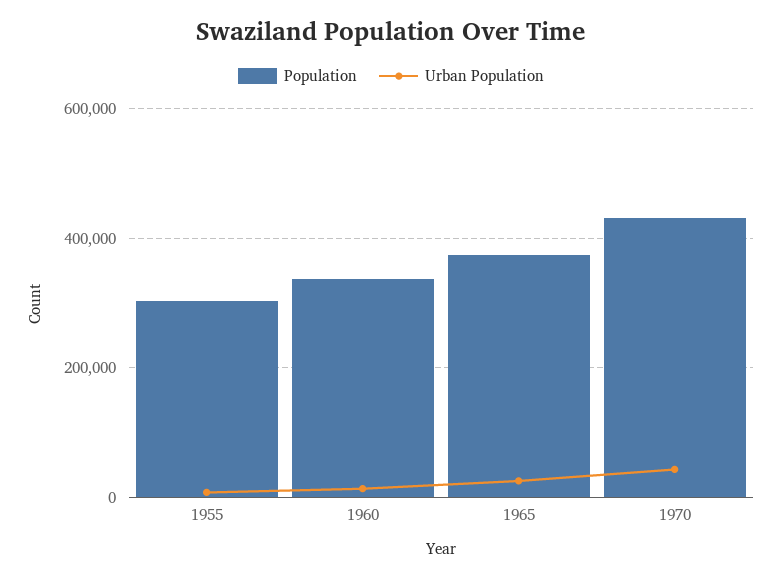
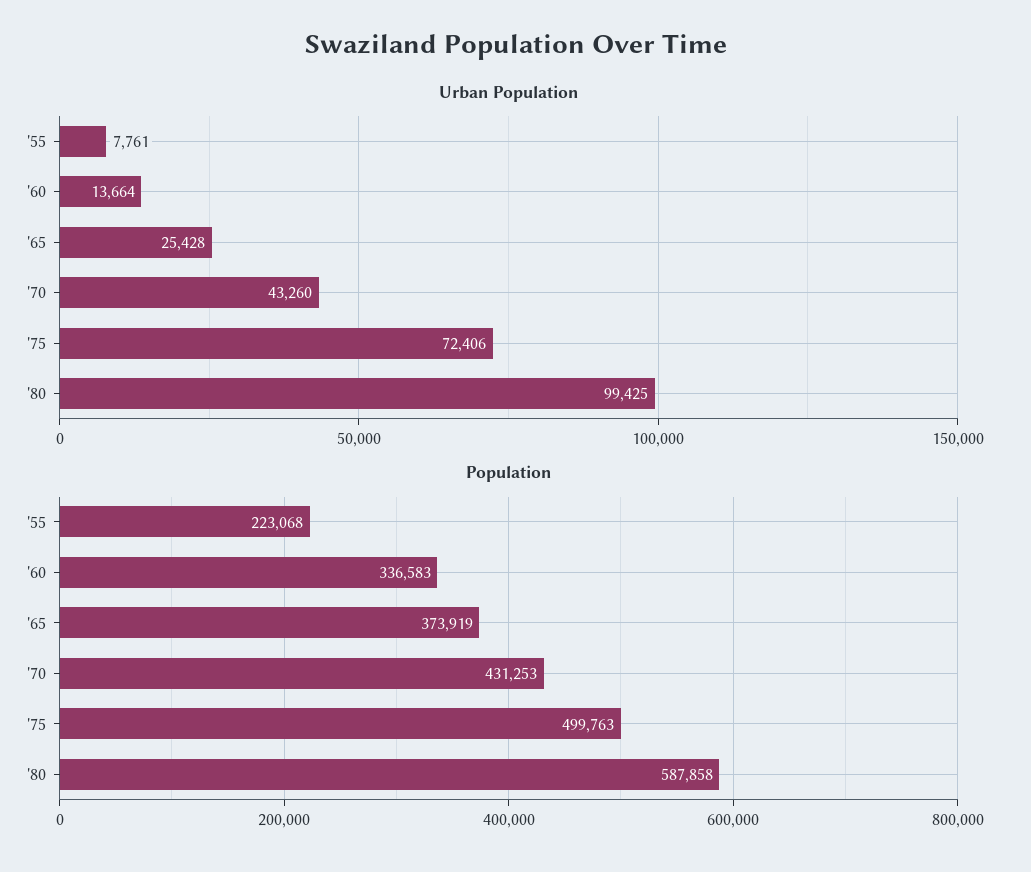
Population, 1955: 300000 -> 223068
Urban Population, '75: none -> 72406
Urban Population, '80: none -> 99425
Population, '75: none -> 499763
Population, '80: none -> 587858

